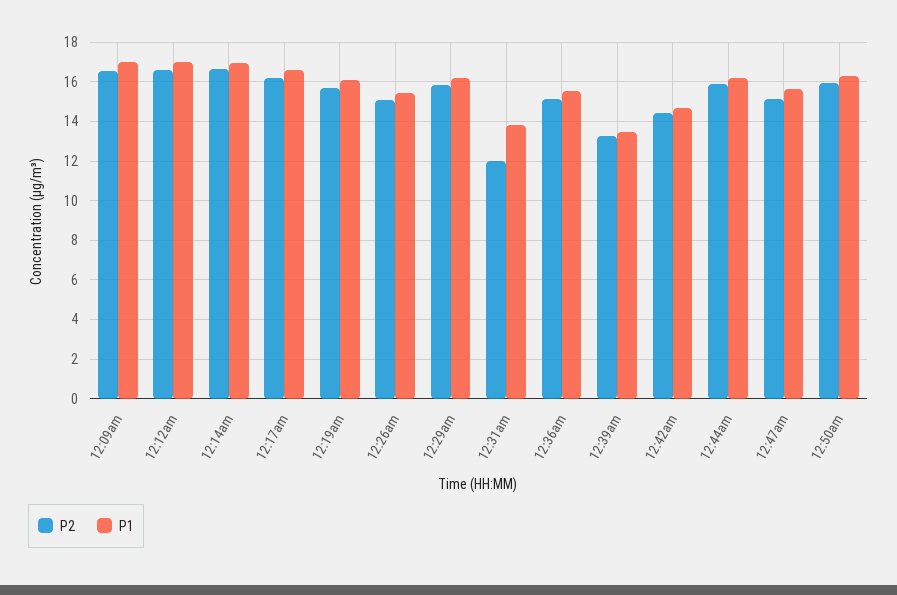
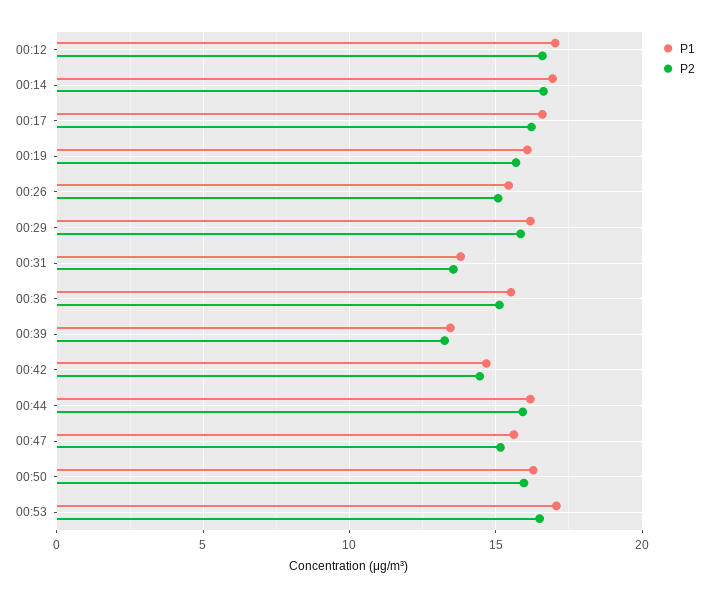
P2, 12:09am: 16.5 -> none
P1, 12:09am: 17 -> none
P2, 12:31am: 12 -> 13.5
P1, 00:53: none -> 17
P2, 00:53: none -> 16.5

